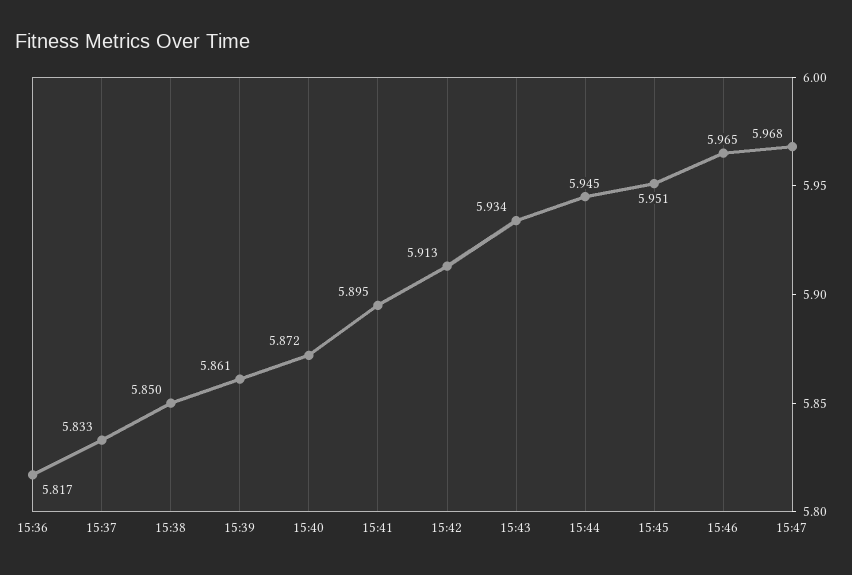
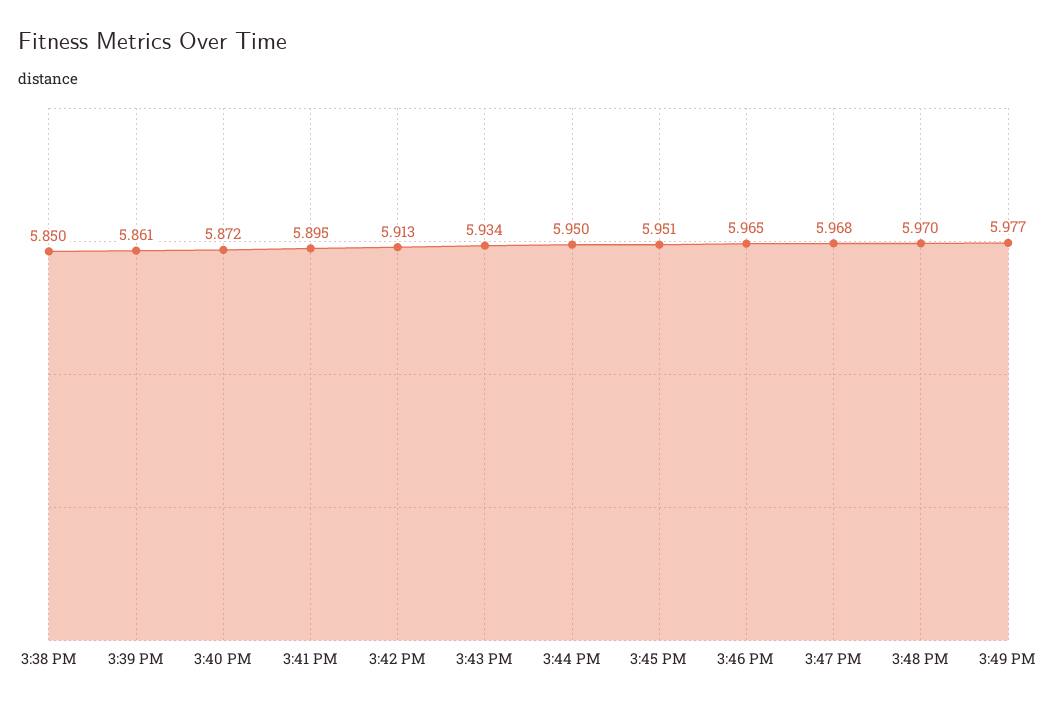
15:36: 5.817 -> none
15:37: 5.833 -> none
15:44: 5.945 -> 5.95
3:48 PM: none -> 5.97
3:49 PM: none -> 5.977

